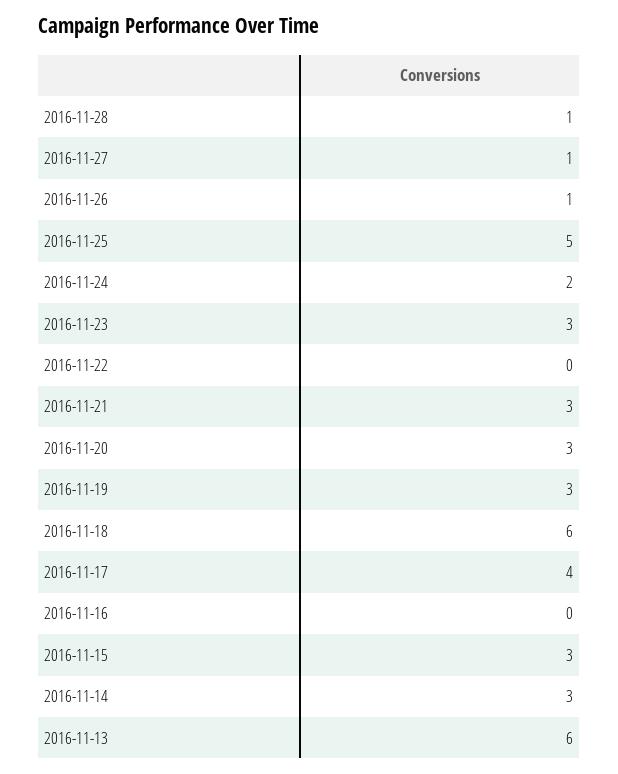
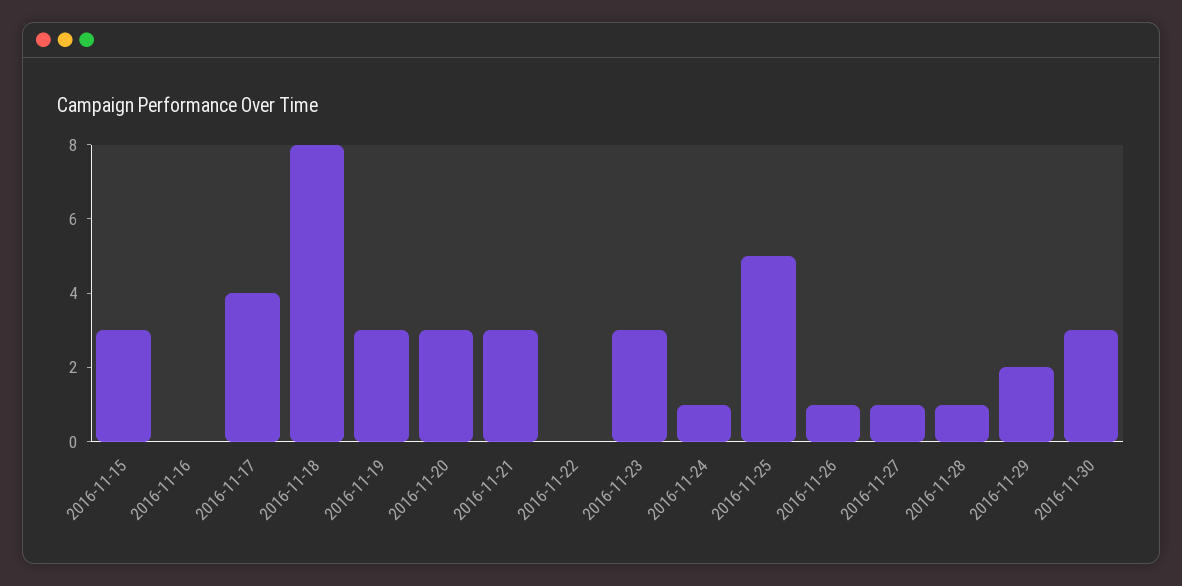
2016-11-24: 2 -> 1
2016-11-18: 6 -> 8
2016-11-14: 3 -> none
2016-11-13: 6 -> none
2016-11-29: none -> 2
2016-11-30: none -> 3

